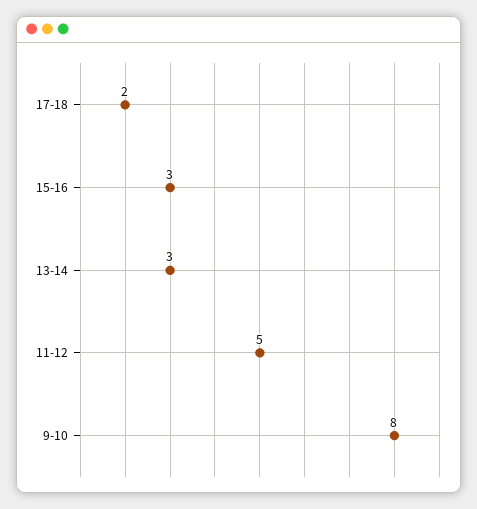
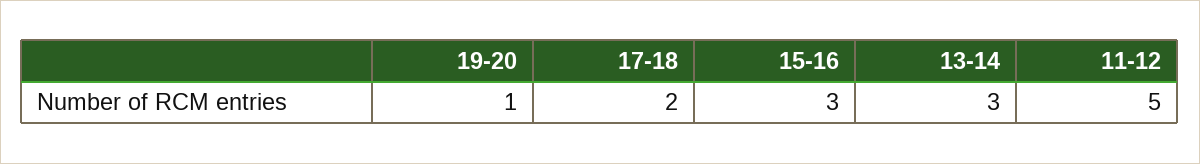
9-10: 8 -> none
19-20: none -> 1

